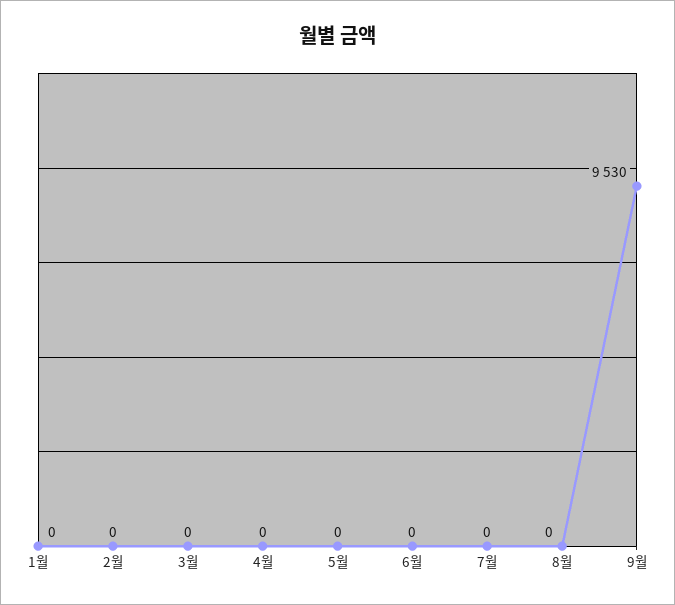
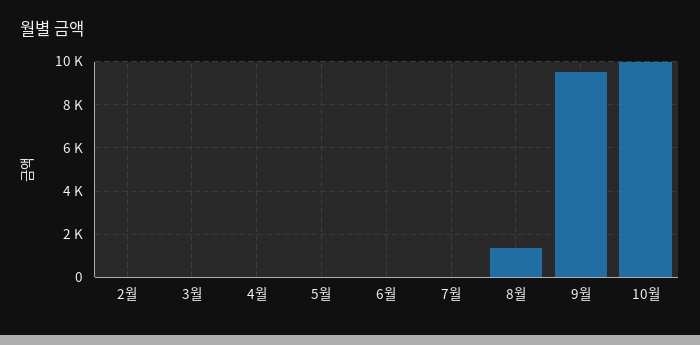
1월: 0 -> none
8월: 0 -> 1500
10월: none -> 10000

